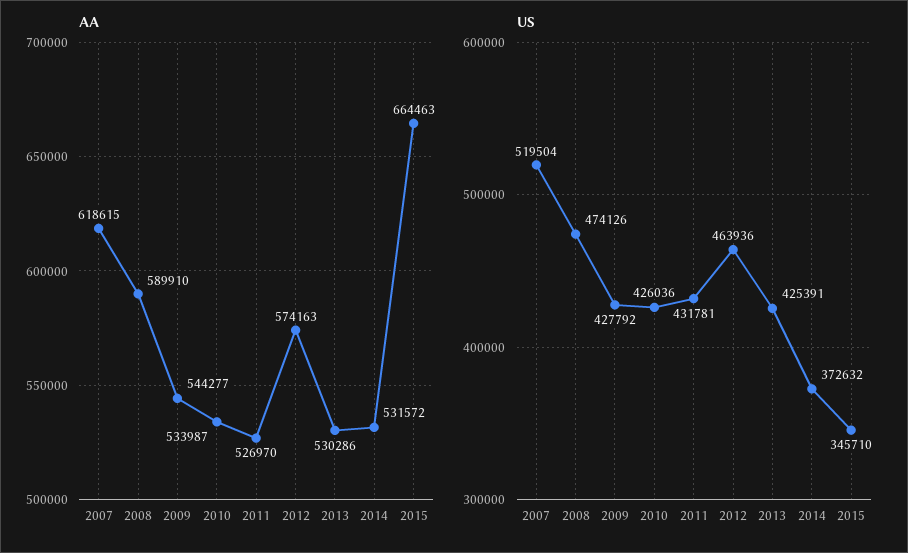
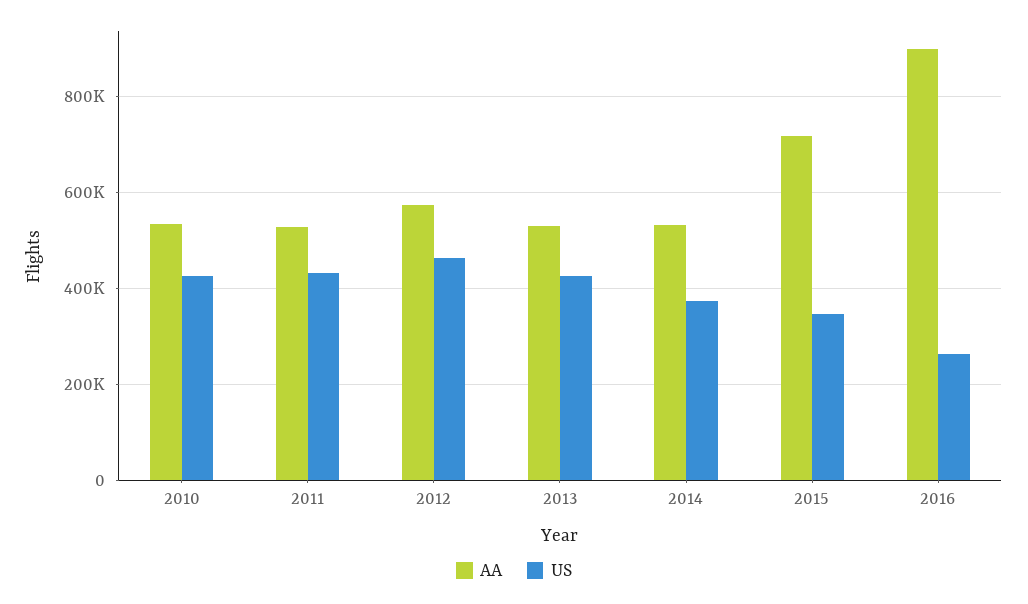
AA, 2007: 618615 -> none
AA, 2008: 589910 -> none
AA, 2009: 544277 -> none
AA, 2015: 664463 -> 720000
US, 2007: 519504 -> none
US, 2008: 474126 -> none
US, 2009: 427792 -> none
AA, 2016: none -> 900000
US, 2016: none -> 260000

